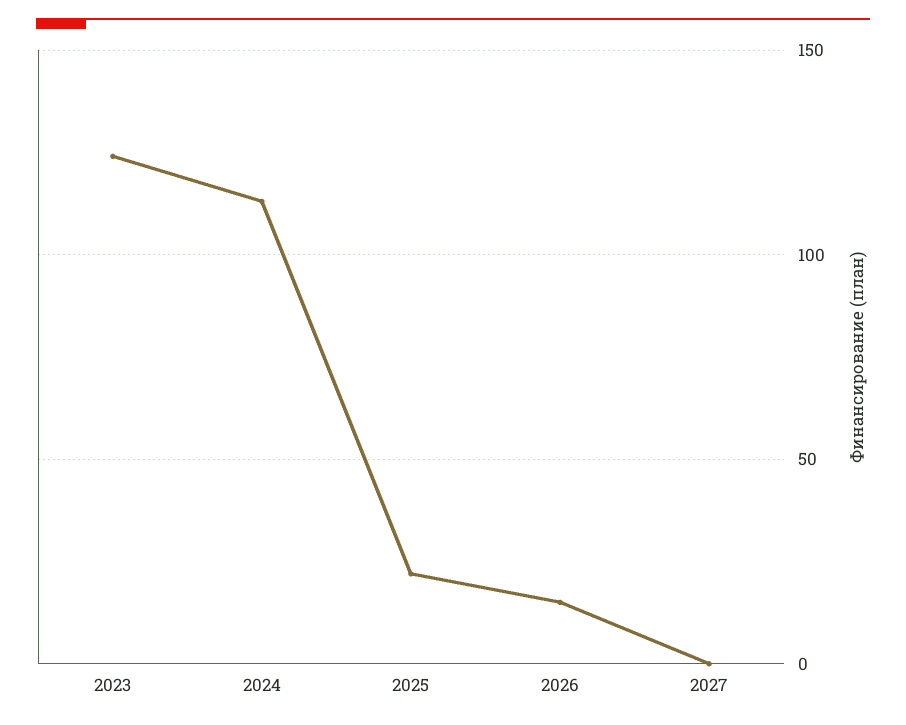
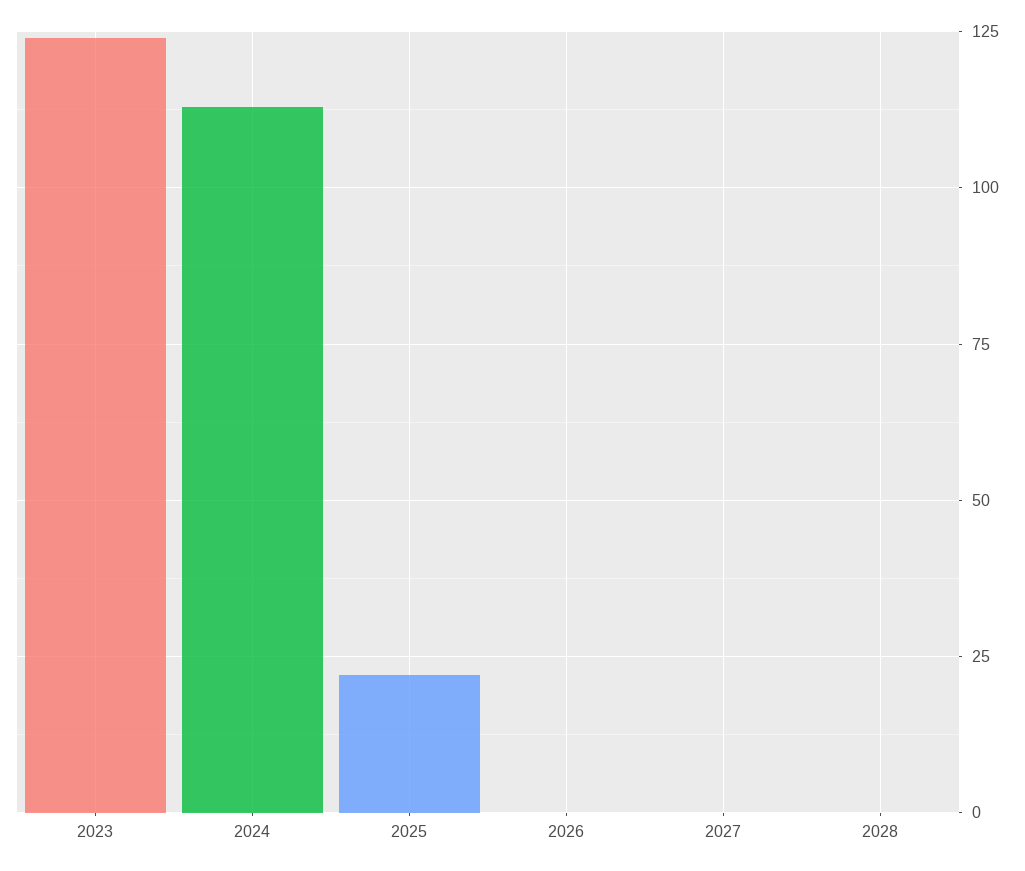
2026: 15 -> 0
2028: none -> 0

